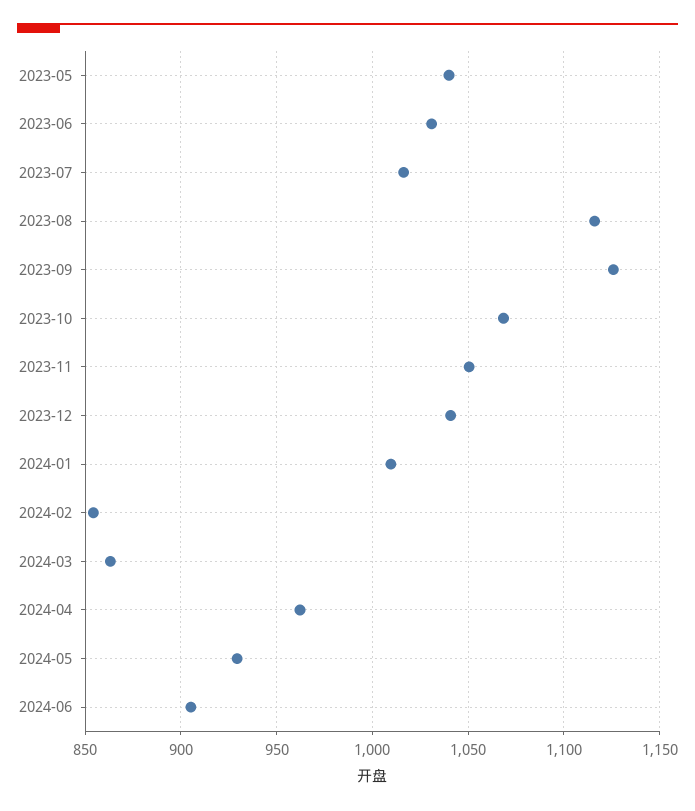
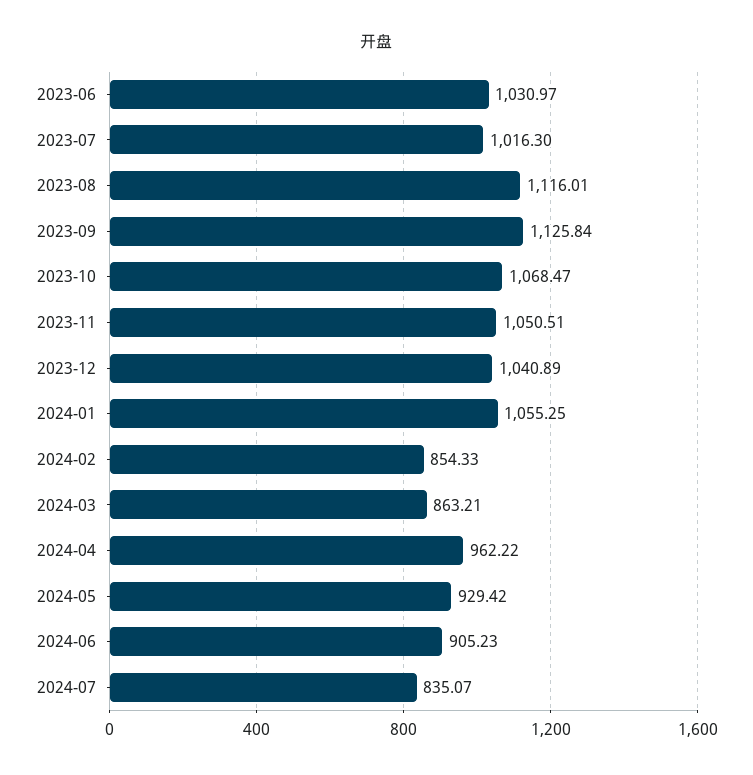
2023-05: 1040 -> none
2024-01: 1010 -> 1055.25
2024-07: none -> 835.07

